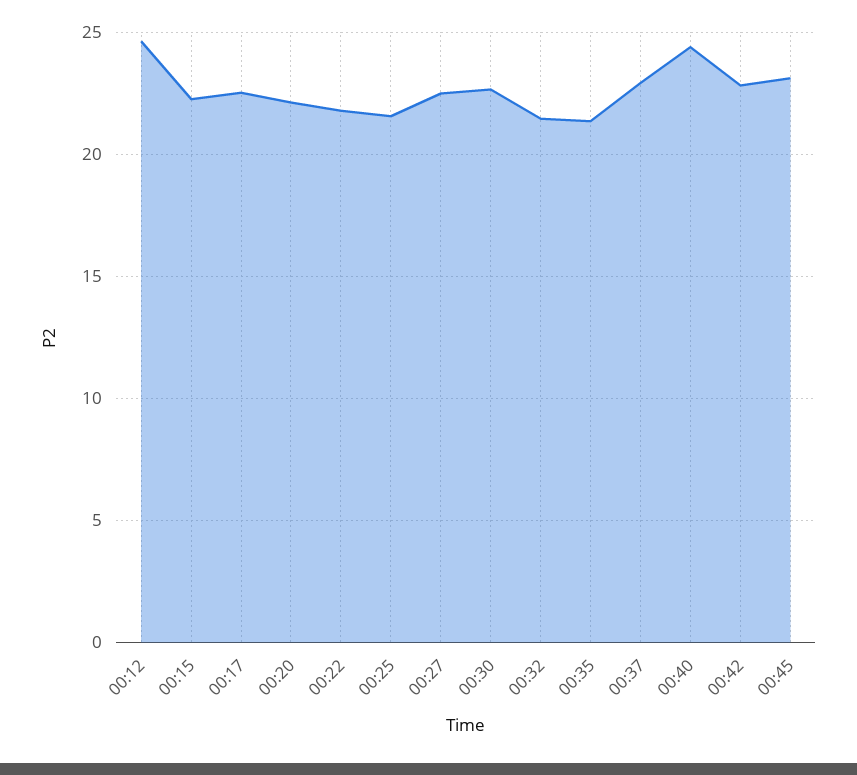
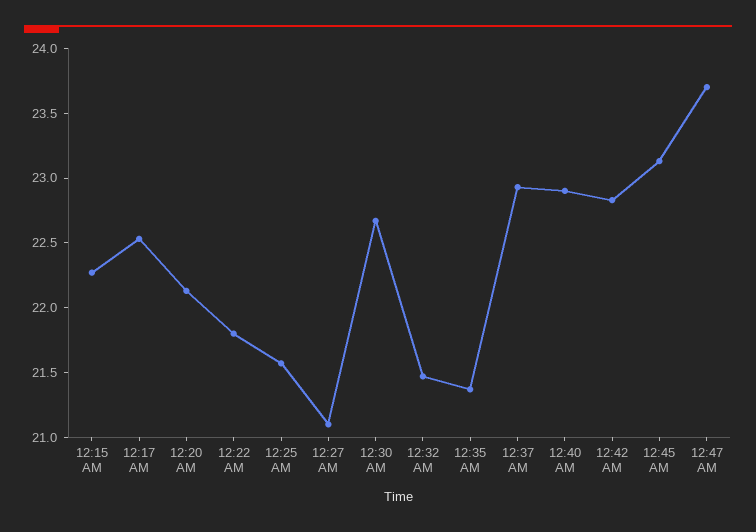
00:12: 24.5 -> none
00:27: 22.5 -> 21.1
00:40: 24.5 -> 22.9
12:47 AM: none -> 23.7

